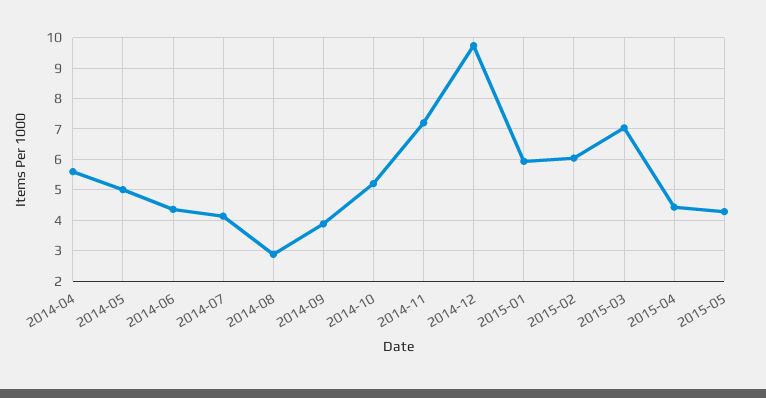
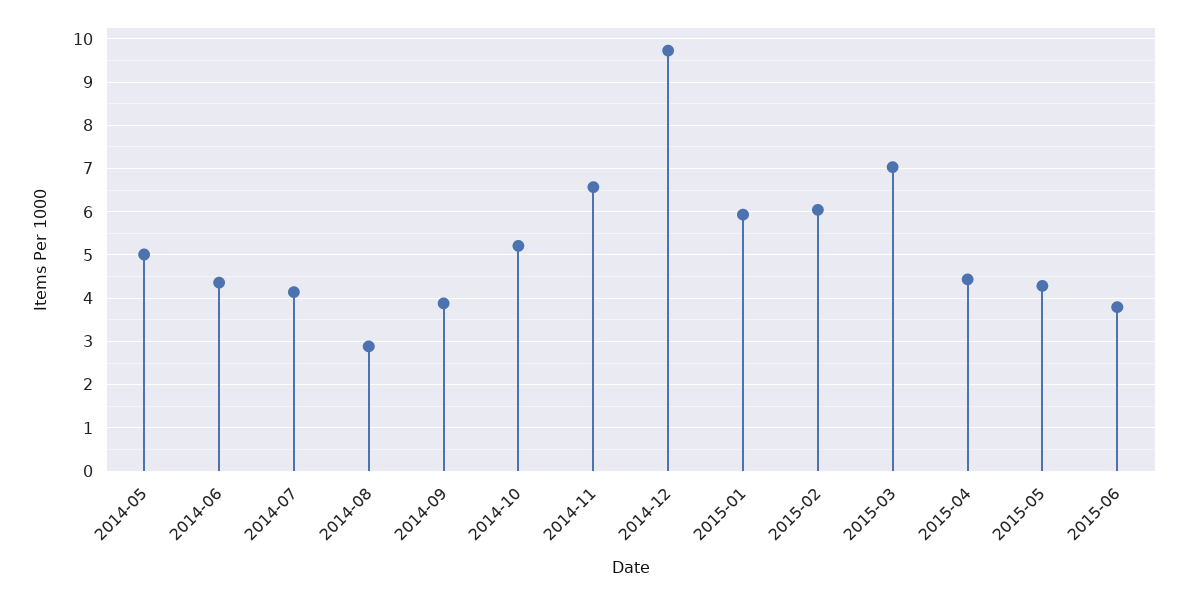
2014-04: 5.6 -> none
2014-11: 7.2 -> 6.6
2015-06: none -> 3.8

